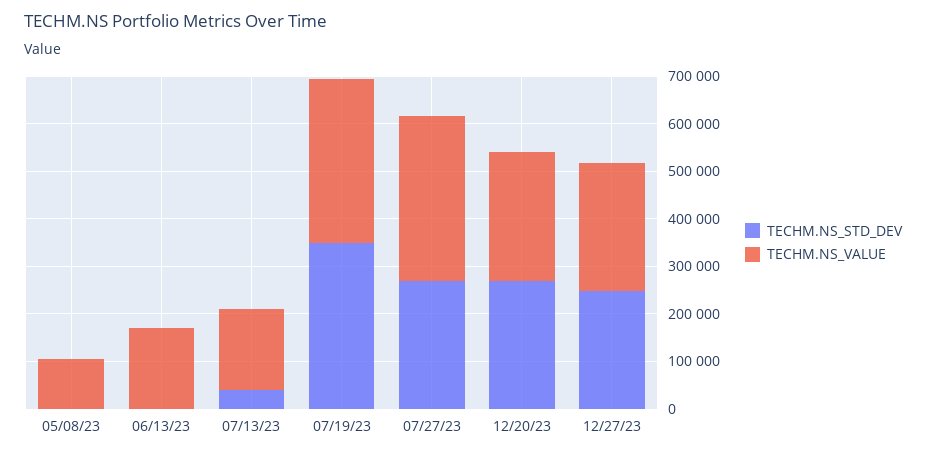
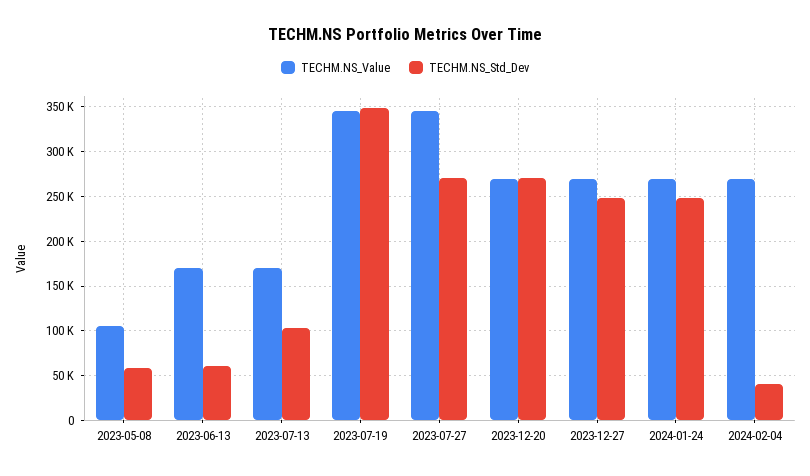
TECHM.NS_STD_DEV, 05/08/23: 0 -> 60000
TECHM.NS_STD_DEV, 06/13/23: 0 -> 60000
TECHM.NS_STD_DEV, 07/13/23: 40000 -> 100000
TECHM.NS_VALUE, 2024-01-24: none -> 270000
TECHM.NS_STD_DEV, 2024-01-24: none -> 250000
TECHM.NS_VALUE, 2024-02-04: none -> 270000
TECHM.NS_STD_DEV, 2024-02-04: none -> 40000

